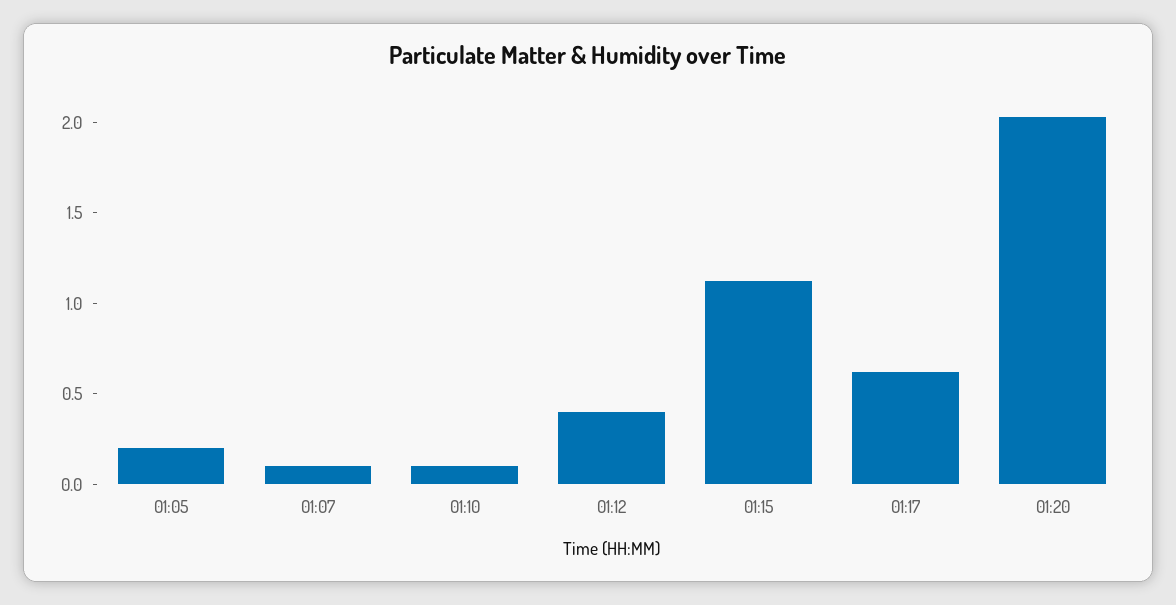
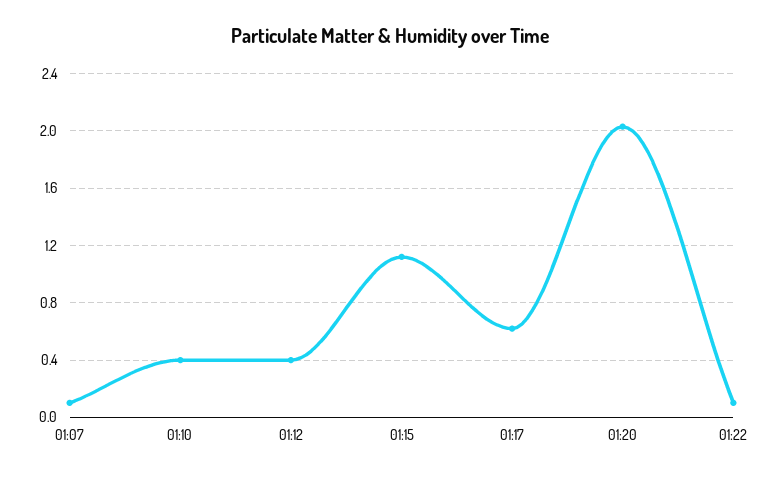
01:05: 0.2 -> none
01:10: 0.1 -> 0.4
01:22: none -> 0.1

